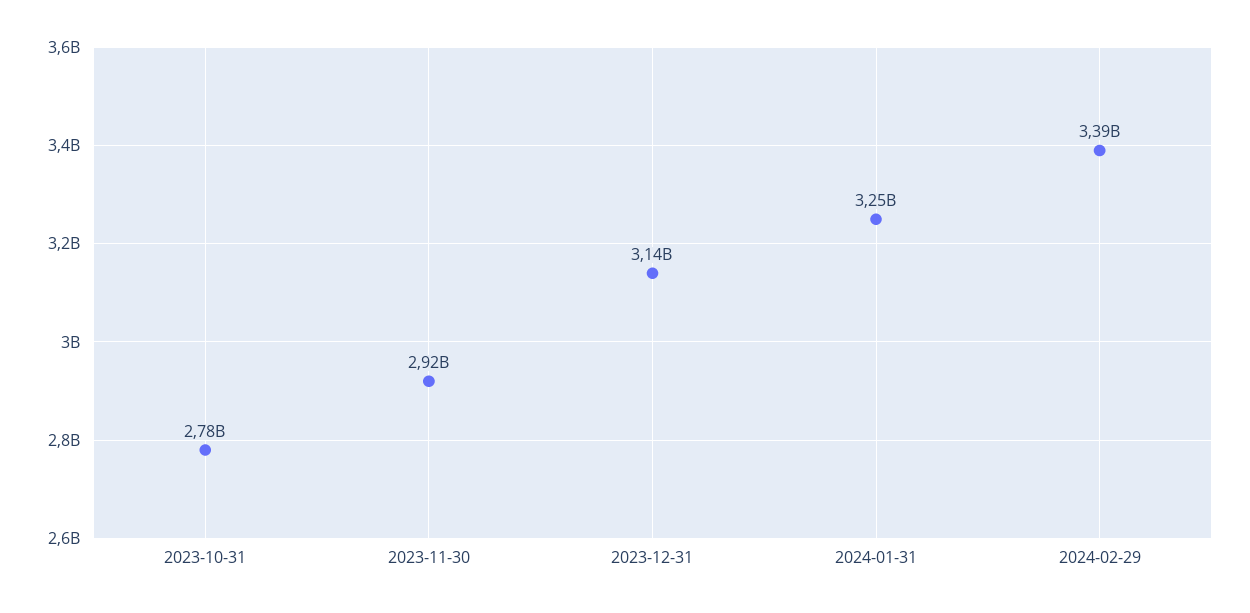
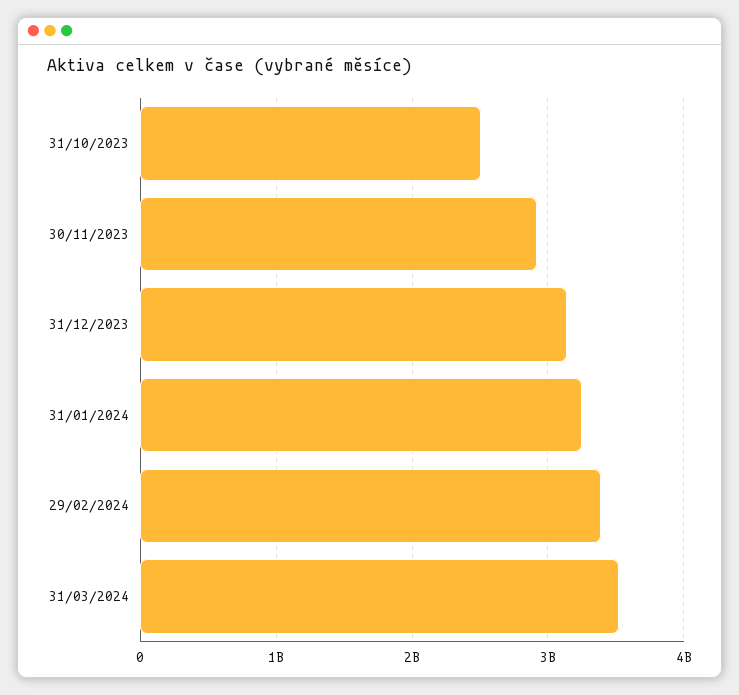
2023-10-31: 2780000000 -> 2500000000
31/03/2024: none -> 3500000000

